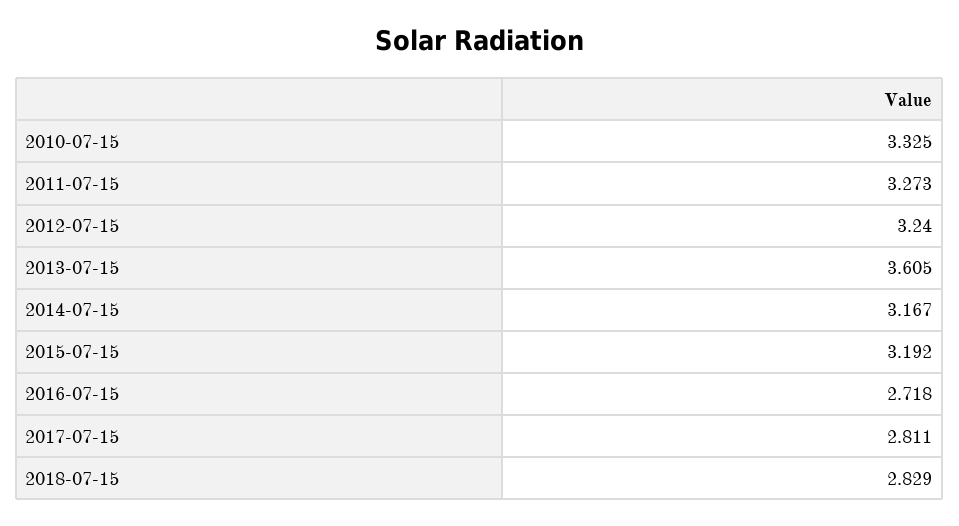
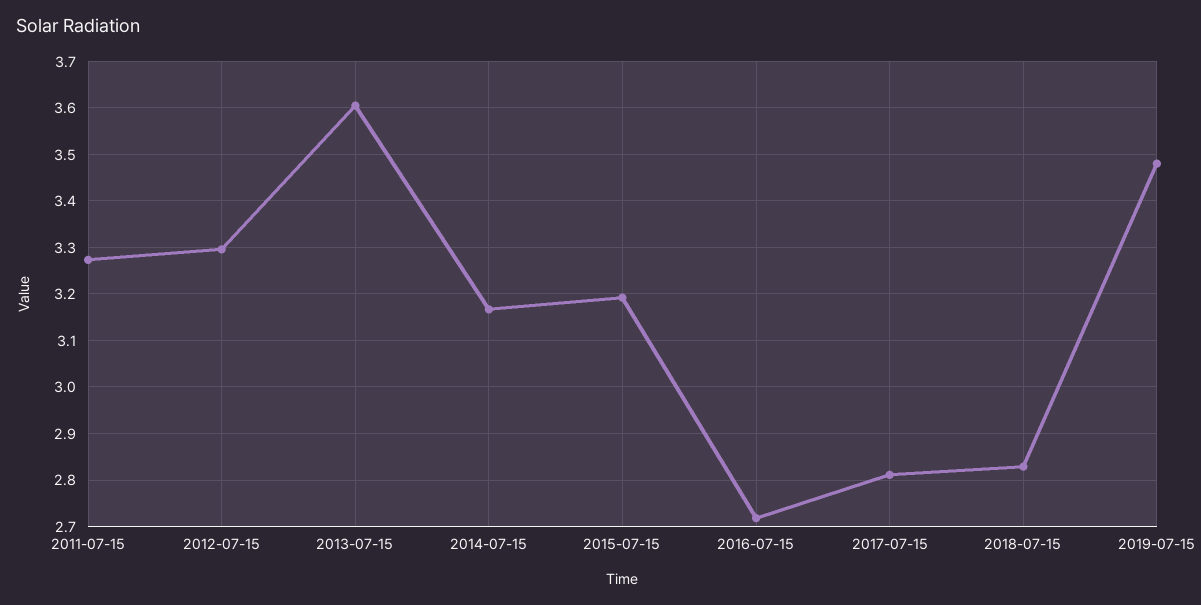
2010-07-15: 3.325 -> none
2012-07-15: 3.24 -> 3.3
2019-07-15: none -> 3.48

